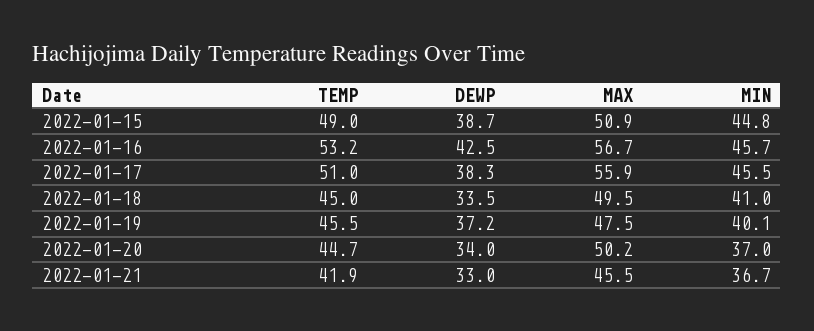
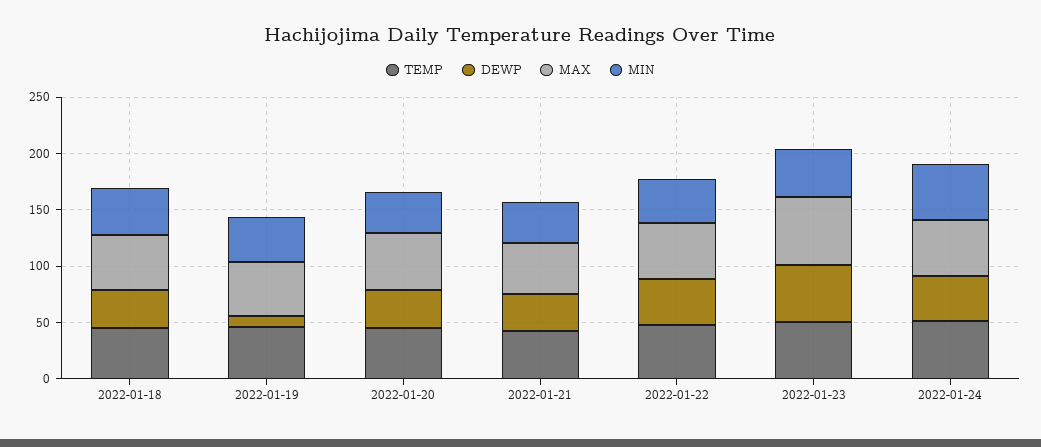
TEMP, 2022-01-15: 49 -> none
DEWP, 2022-01-15: 38.7 -> none
MAX, 2022-01-15: 50.9 -> none
MIN, 2022-01-15: 44.8 -> none
TEMP, 2022-01-16: 53.2 -> none
DEWP, 2022-01-16: 42.5 -> none
MAX, 2022-01-16: 56.7 -> none
MIN, 2022-01-16: 45.7 -> none
TEMP, 2022-01-17: 51 -> none
DEWP, 2022-01-17: 38.3 -> none
MAX, 2022-01-17: 55.9 -> none
MIN, 2022-01-17: 45.5 -> none
DEWP, 2022-01-19: 37.2 -> 10
TEMP, 2022-01-22: none -> 50
DEWP, 2022-01-22: none -> 40
MAX, 2022-01-22: none -> 50
MIN, 2022-01-22: none -> 40
TEMP, 2022-01-23: none -> 50
DEWP, 2022-01-23: none -> 50
MAX, 2022-01-23: none -> 60
MIN, 2022-01-23: none -> 40
TEMP, 2022-01-24: none -> 50
DEWP, 2022-01-24: none -> 40
MAX, 2022-01-24: none -> 50
MIN, 2022-01-24: none -> 50

